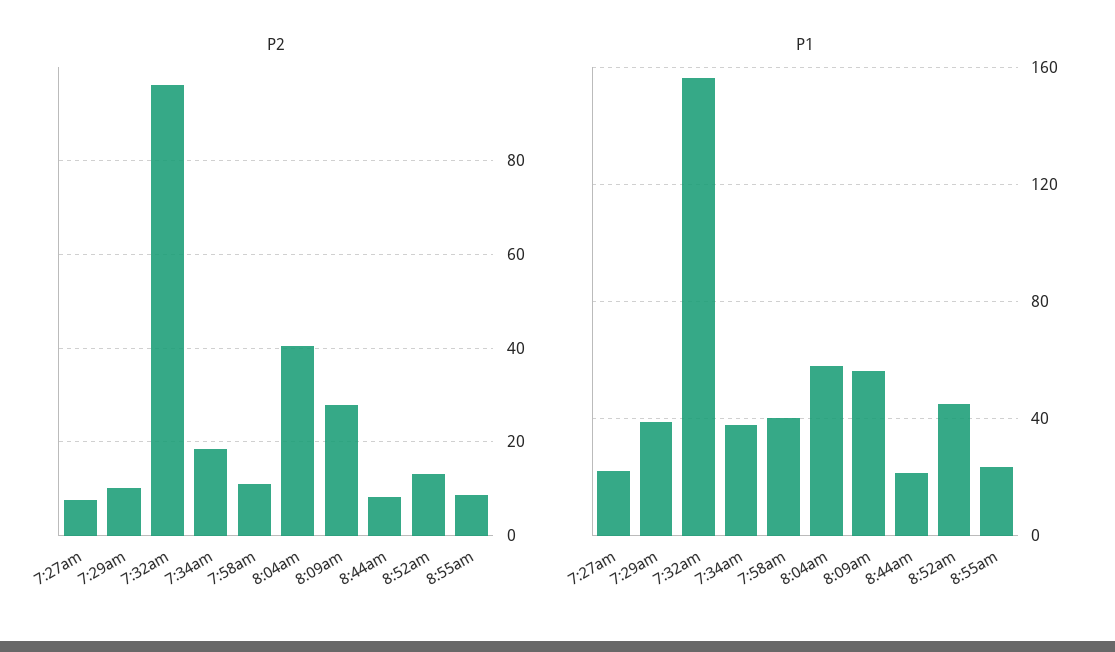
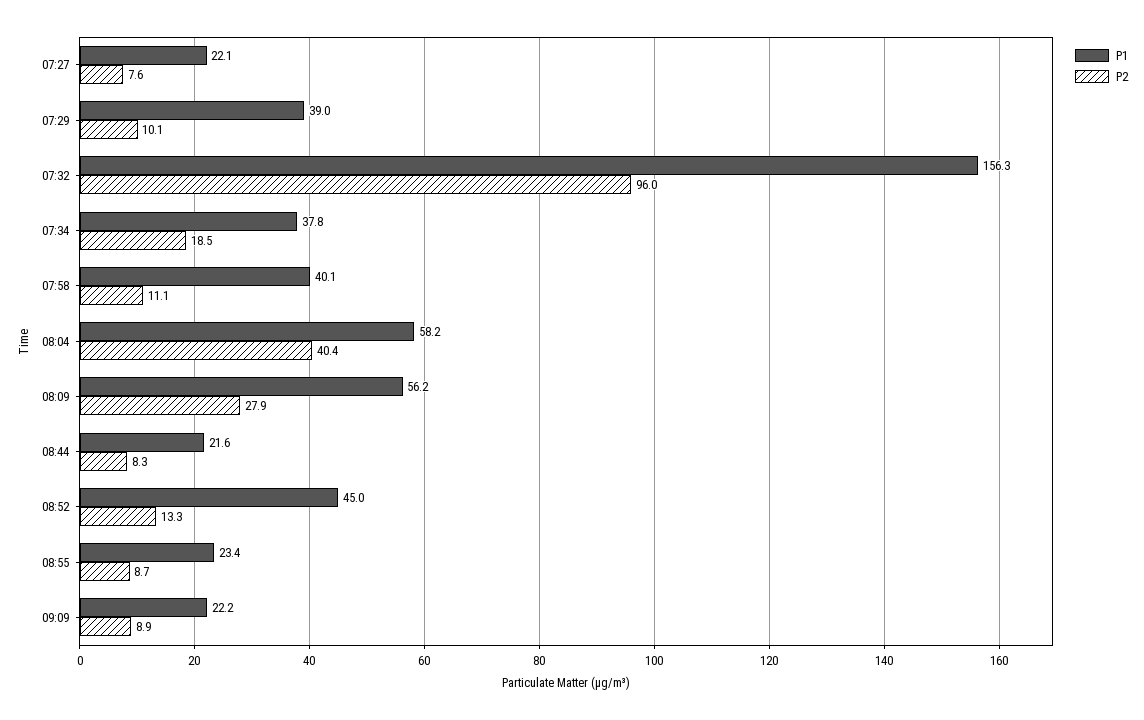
P1, 09:09: none -> 22.2
P2, 09:09: none -> 8.9

